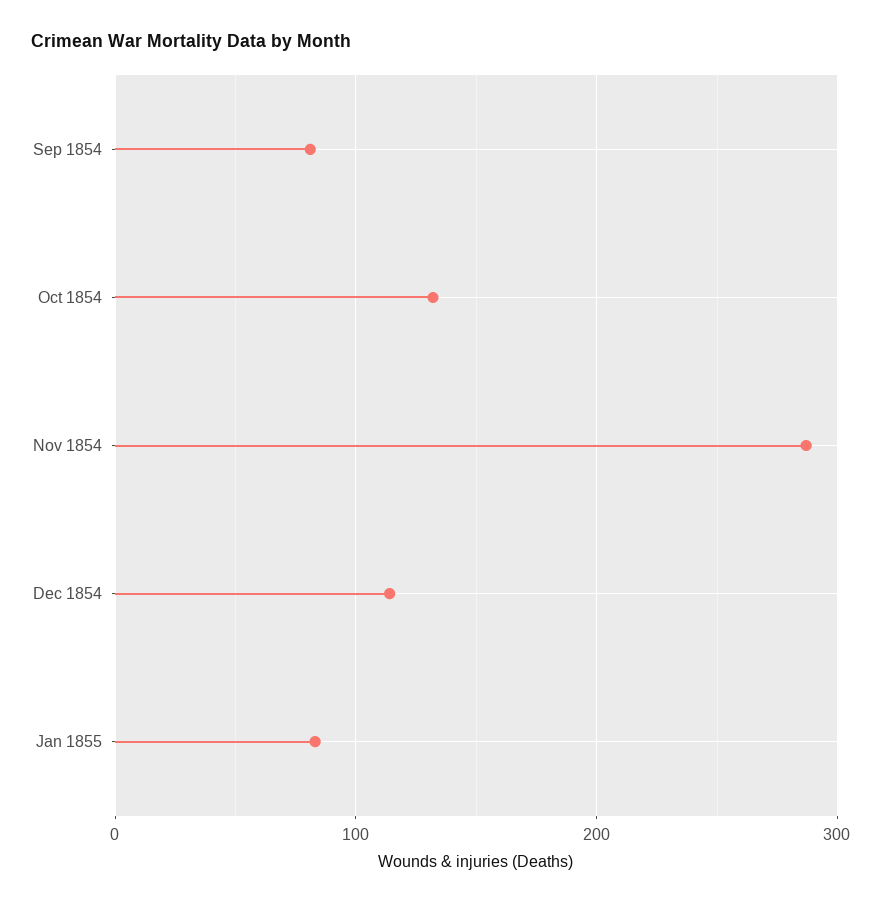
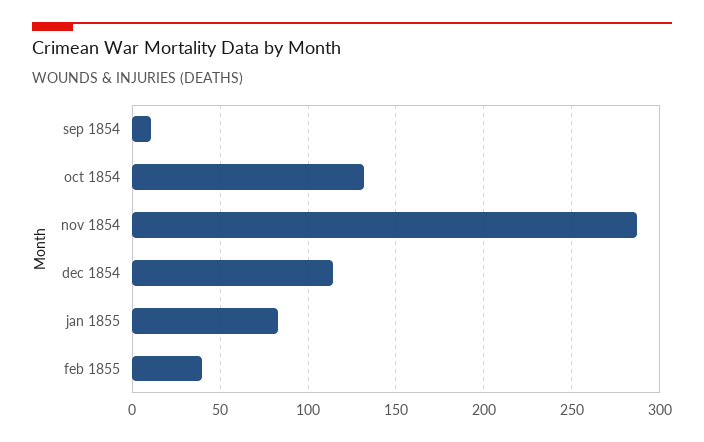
Sep 1854: 80 -> 10
feb 1855: none -> 40

